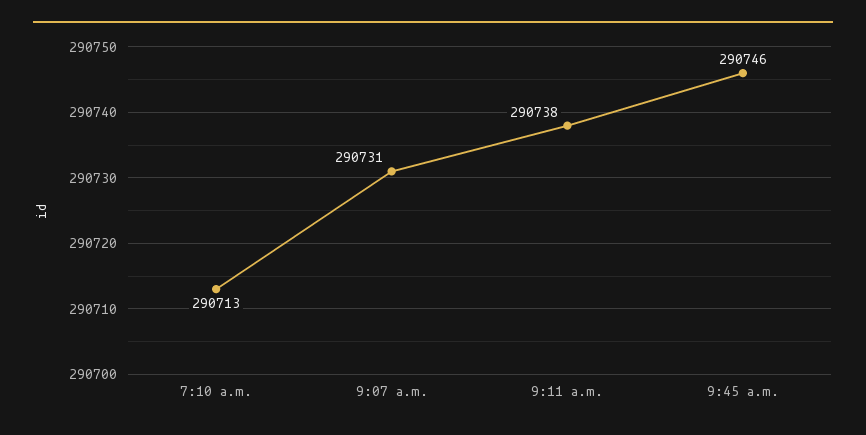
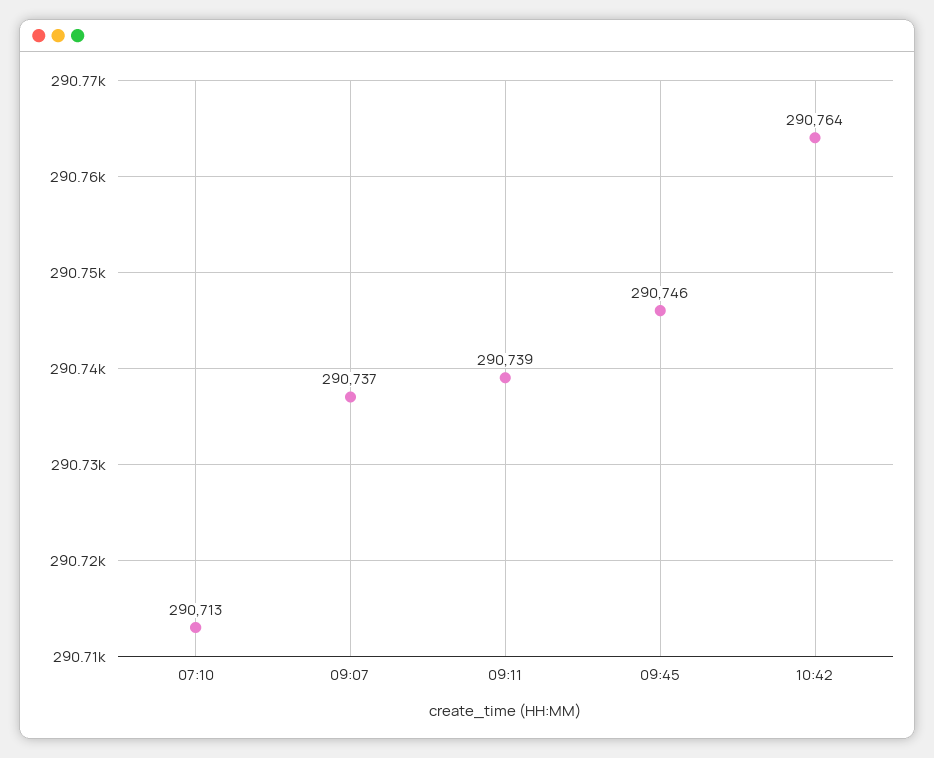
9:07 a.m.: 290731 -> 290737
9:11 a.m.: 290738 -> 290739
10:42: none -> 290764

